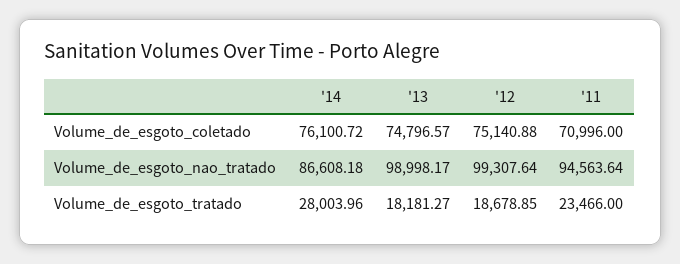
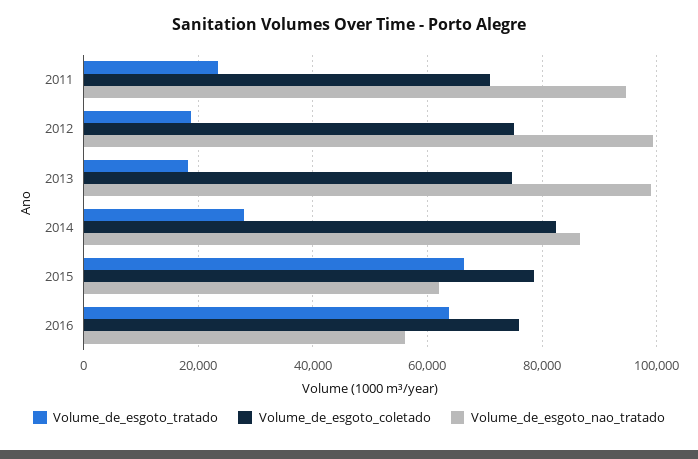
Volume_de_esgoto_coletado, '14: 76100.72 -> 82000
Volume_de_esgoto_tratado, 2015: none -> 66000
Volume_de_esgoto_coletado, 2015: none -> 78000
Volume_de_esgoto_nao_tratado, 2015: none -> 62000
Volume_de_esgoto_tratado, 2016: none -> 64000
Volume_de_esgoto_coletado, 2016: none -> 76000
Volume_de_esgoto_nao_tratado, 2016: none -> 56000

